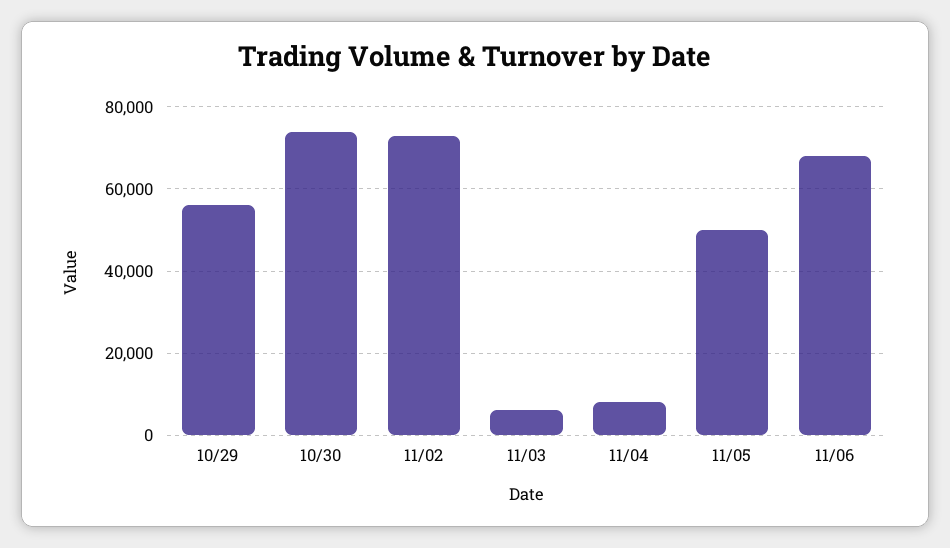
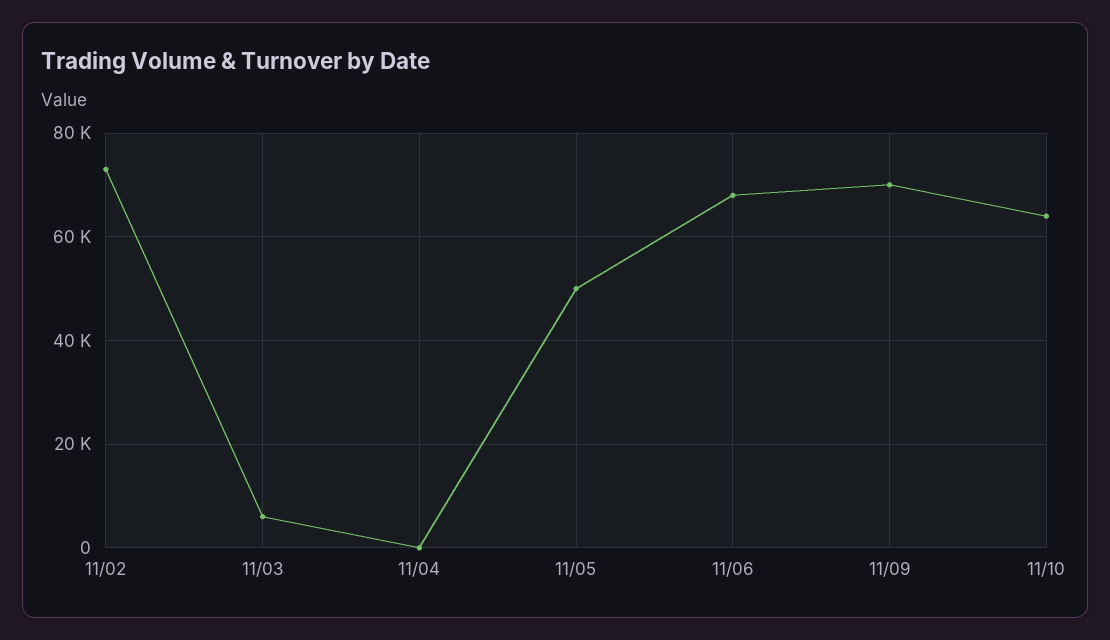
10/29: 56000 -> none
10/30: 74000 -> none
11/04: 8000 -> 0
11/09: none -> 70000
11/10: none -> 64000

